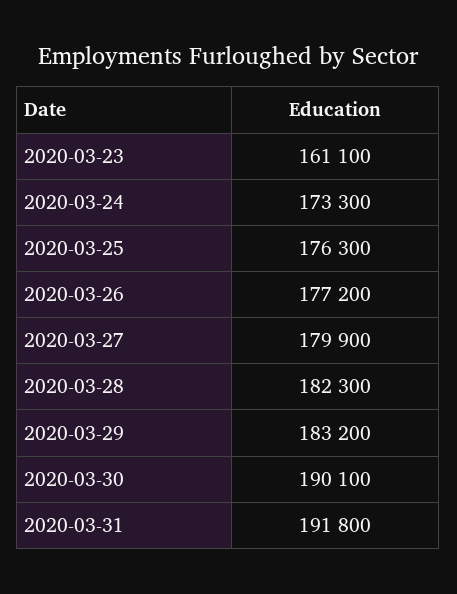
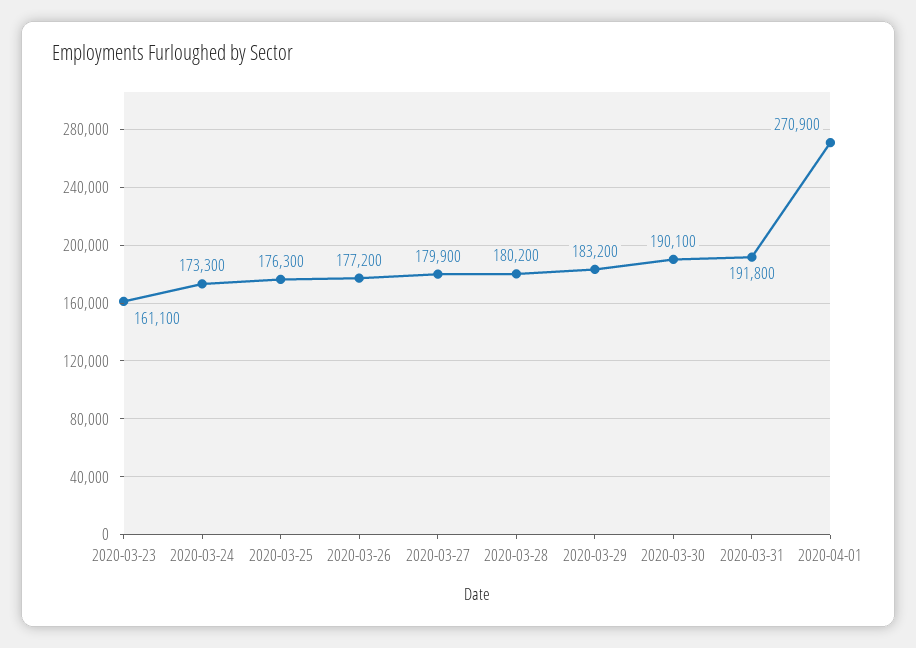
2020-03-28: 182300 -> 180200
2020-04-01: none -> 270900

